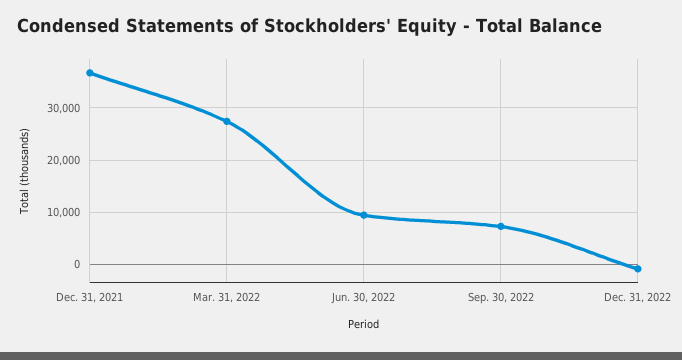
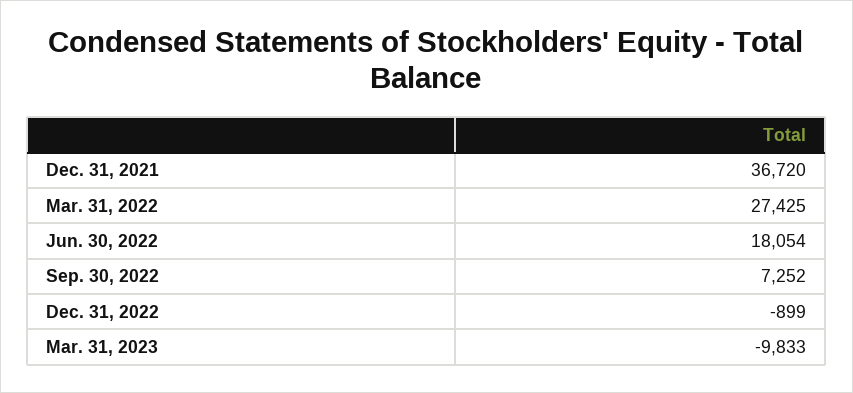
Jun. 30, 2022: 10000 -> 18054
Mar. 31, 2023: none -> -9833

